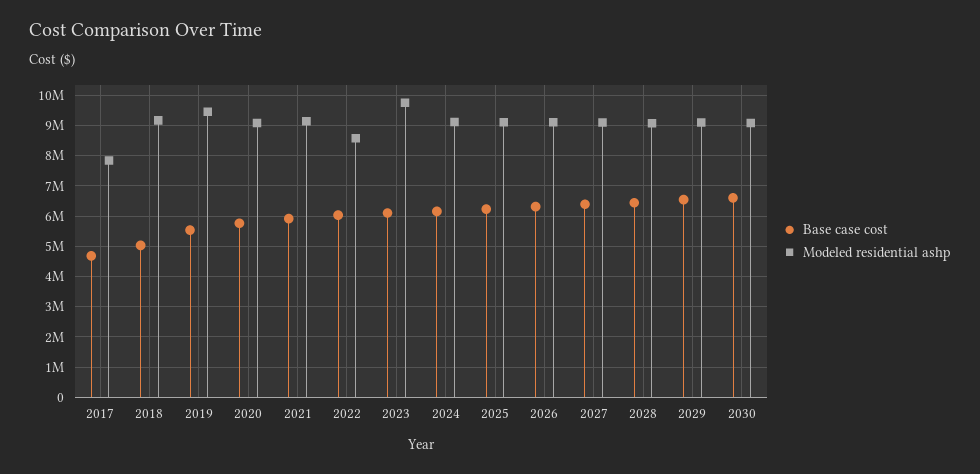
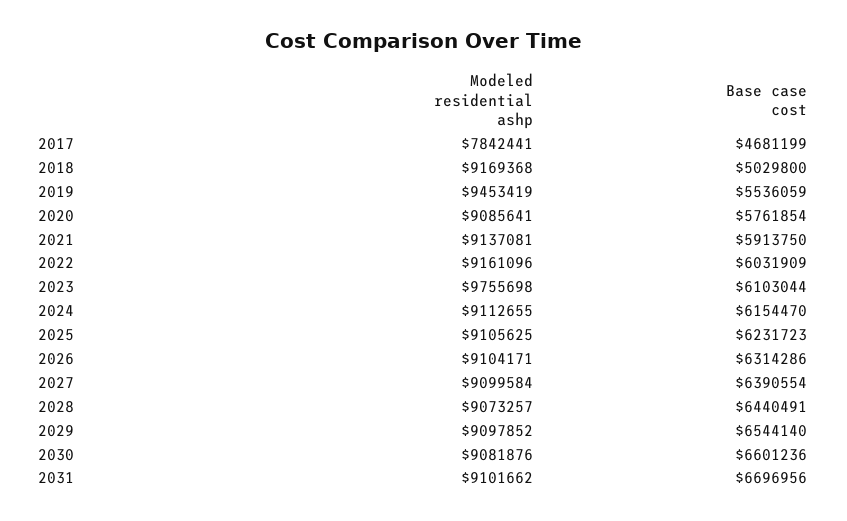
Modeled residential ashp, 2022: 8600000 -> 9161096
Modeled residential ashp, 2031: none -> 9101662
Base case cost, 2031: none -> 6696956

